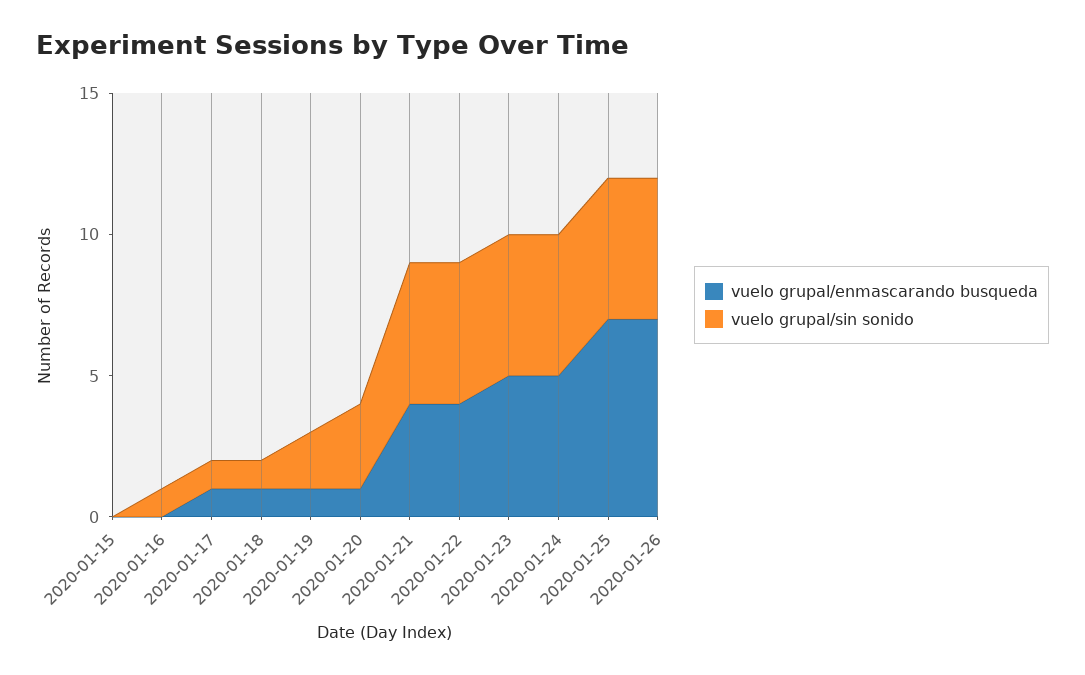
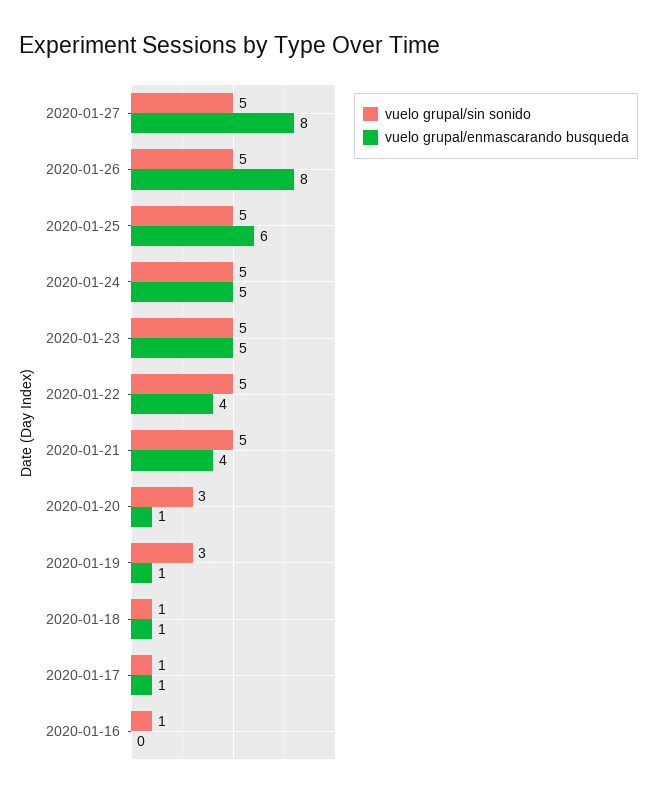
vuelo grupal/enmascarando busqueda, 2020-01-15: 0 -> none
vuelo grupal/sin sonido, 2020-01-15: 0 -> none
vuelo grupal/sin sonido, 2020-01-19: 2 -> 3
vuelo grupal/enmascarando busqueda, 2020-01-25: 7 -> 6
vuelo grupal/enmascarando busqueda, 2020-01-26: 7 -> 8
vuelo grupal/sin sonido, 2020-01-27: none -> 5
vuelo grupal/enmascarando busqueda, 2020-01-27: none -> 8

